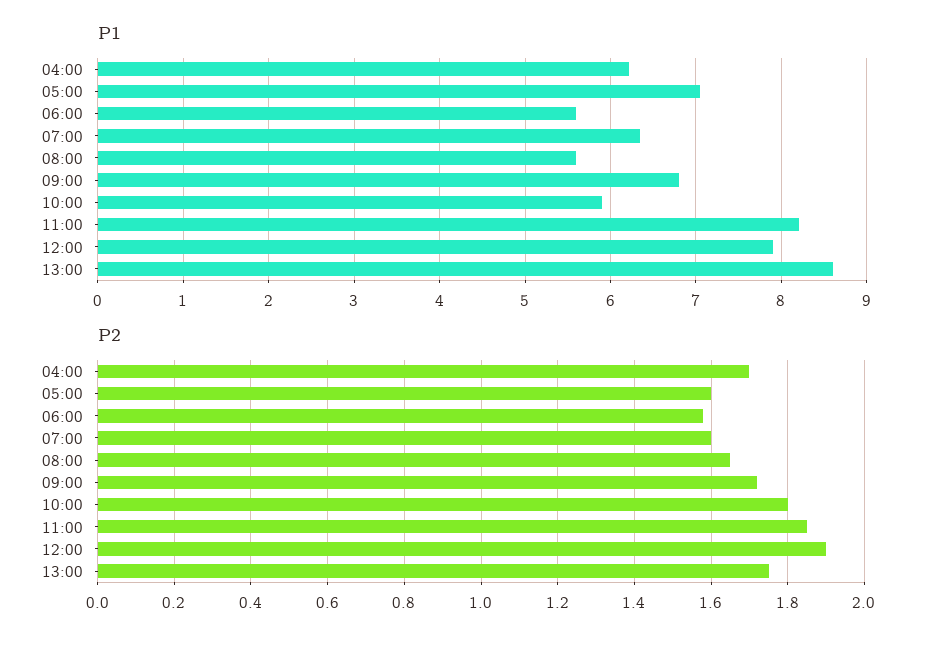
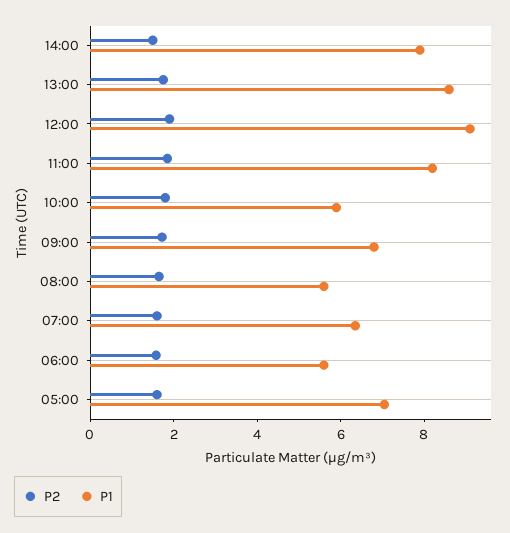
P1, 04:00: 6.2 -> none
P1, 12:00: 7.9 -> 9
P2, 04:00: 1.7 -> none
P2, 14:00: none -> 1.5
P1, 14:00: none -> 8

